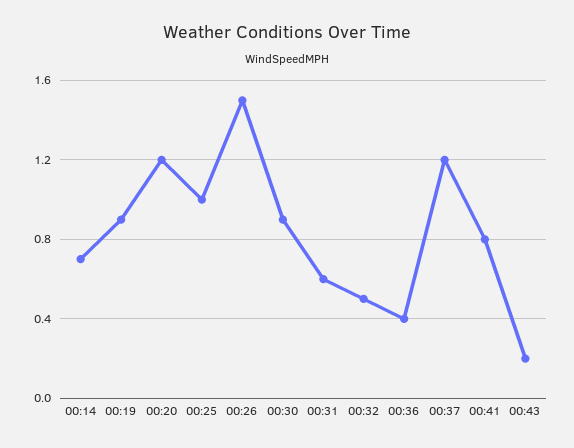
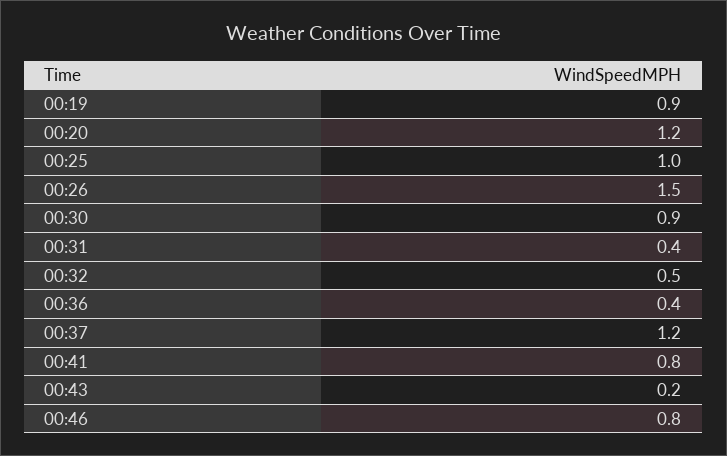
00:14: 0.7 -> none
00:31: 0.6 -> 0.4
00:46: none -> 0.8

